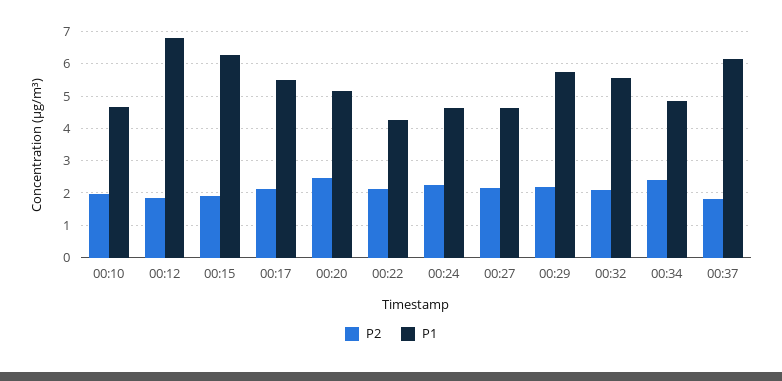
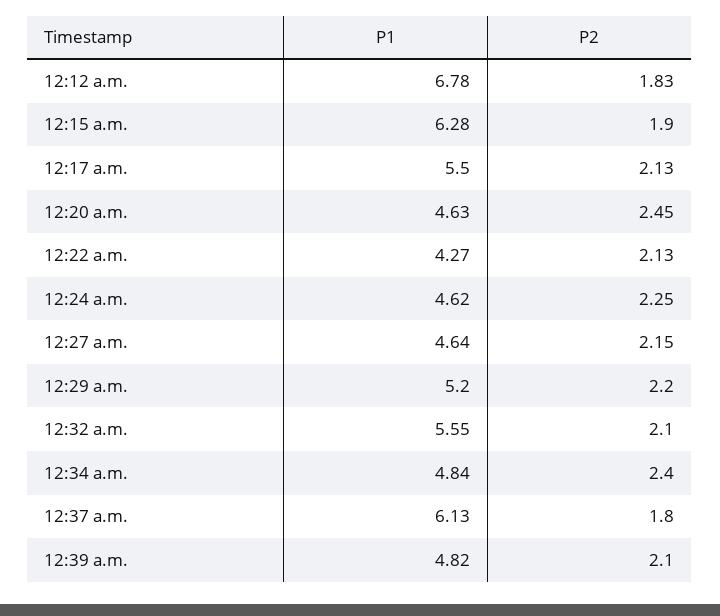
P2, 00:10: 2 -> none
P1, 00:10: 4.6 -> none
P1, 00:20: 5.2 -> 4.63
P1, 00:29: 5.8 -> 5.2
P1, 12:39 a.m.: none -> 4.82
P2, 12:39 a.m.: none -> 2.1

